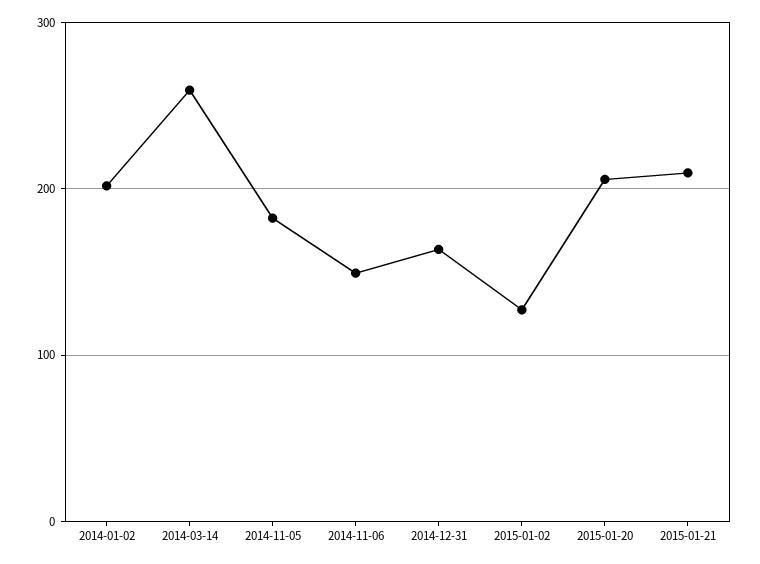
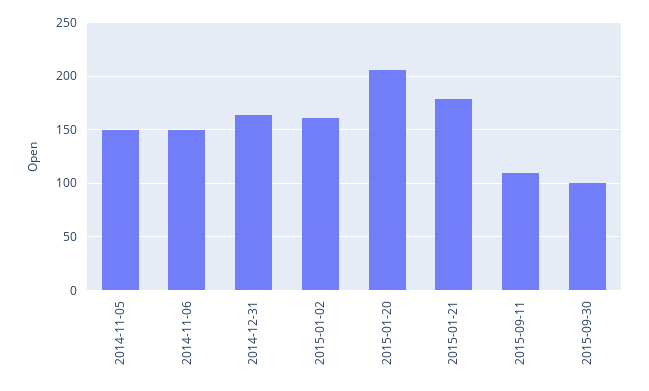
2014-01-02: 200 -> none
2014-03-14: 260 -> none
2014-11-05: 180 -> 150
2015-01-02: 130 -> 160
2015-01-21: 210 -> 180
2015-09-11: none -> 110
2015-09-30: none -> 100

